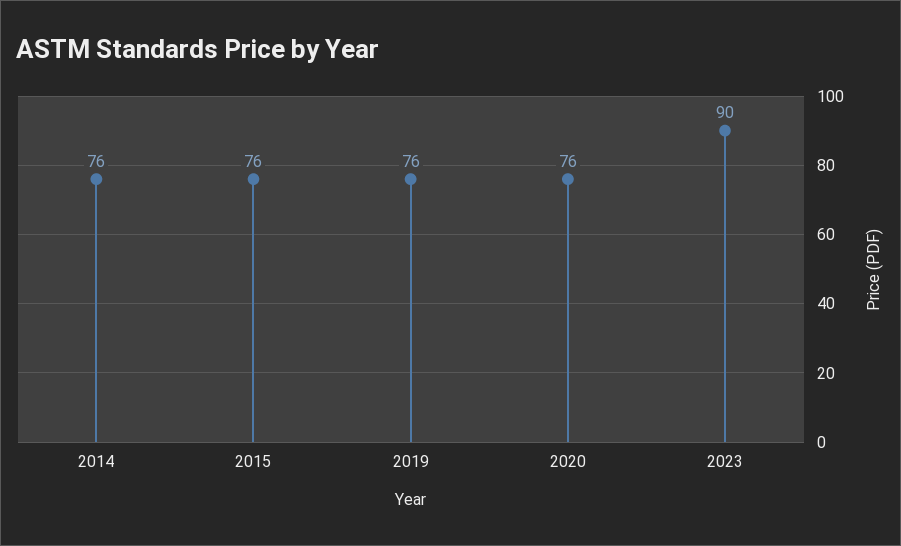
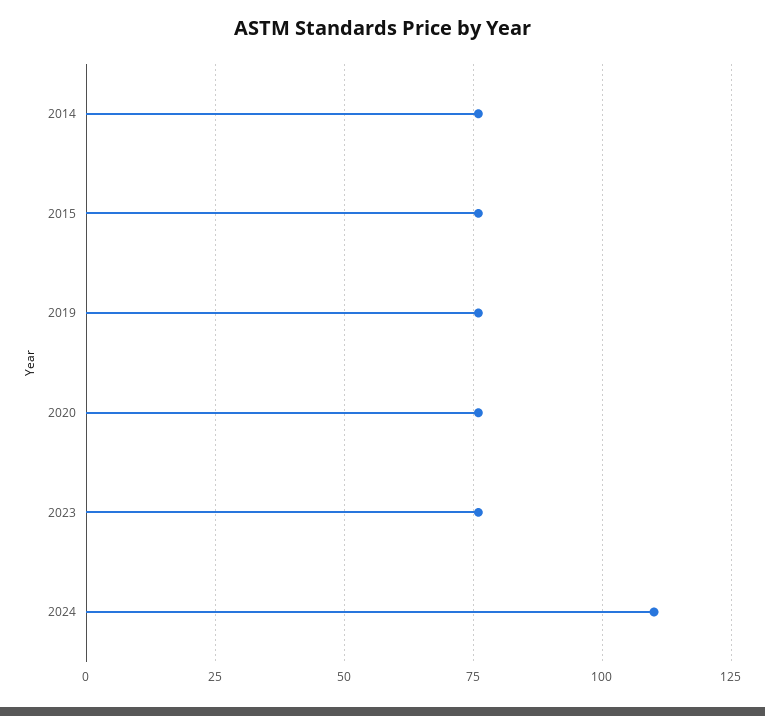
2023: 90 -> 75
2024: none -> 110

